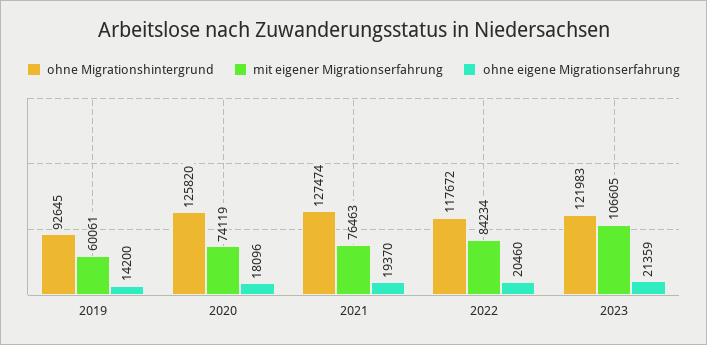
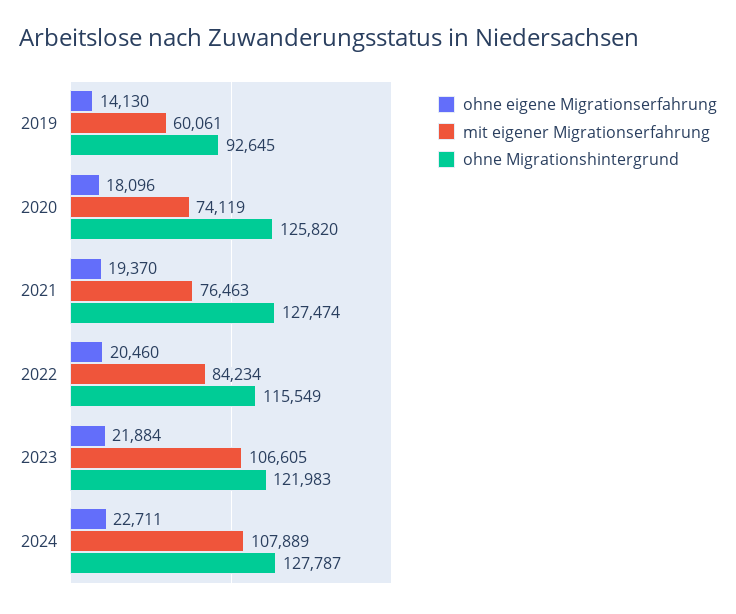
ohne eigene Migrationserfahrung, 2019: 14200 -> 14130
ohne Migrationshintergrund, 2022: 117672 -> 115549
ohne eigene Migrationserfahrung, 2023: 21359 -> 21884
ohne eigene Migrationserfahrung, 2024: none -> 22711
mit eigener Migrationserfahrung, 2024: none -> 107889
ohne Migrationshintergrund, 2024: none -> 127787

